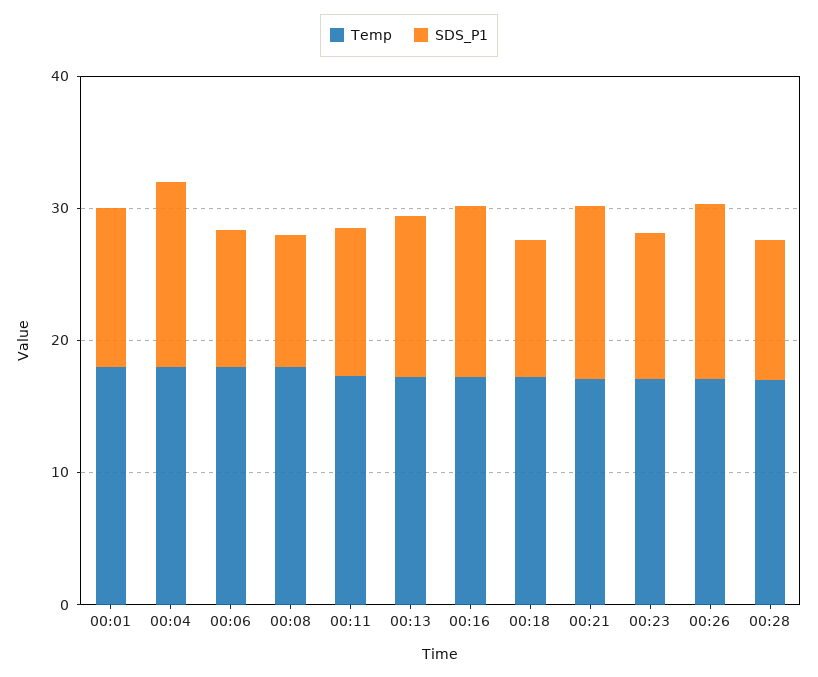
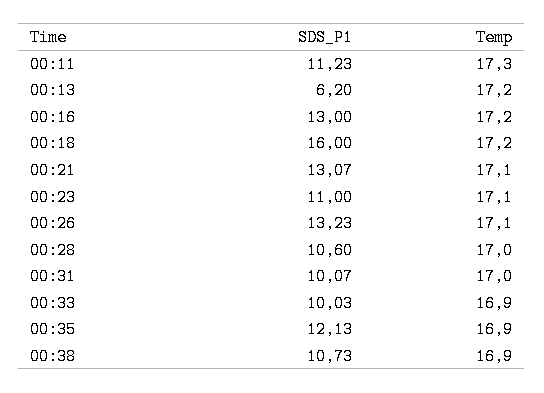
Temp, 00:01: 18 -> none
SDS_P1, 00:01: 12 -> none
Temp, 00:04: 18 -> none
SDS_P1, 00:04: 14 -> none
Temp, 00:06: 18 -> none
SDS_P1, 00:06: 10 -> none
Temp, 00:08: 18 -> none
SDS_P1, 00:08: 10 -> none
SDS_P1, 00:13: 12 -> 6.2
SDS_P1, 00:18: 10 -> 16
SDS_P1, 00:31: none -> 10.07
Temp, 00:31: none -> 17
SDS_P1, 00:33: none -> 10.03
Temp, 00:33: none -> 16.9
SDS_P1, 00:35: none -> 12.13
Temp, 00:35: none -> 16.9
SDS_P1, 00:38: none -> 10.73
Temp, 00:38: none -> 16.9

